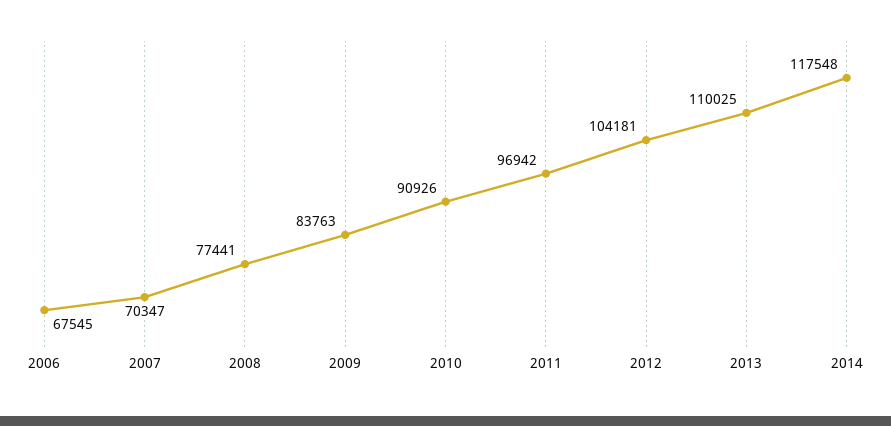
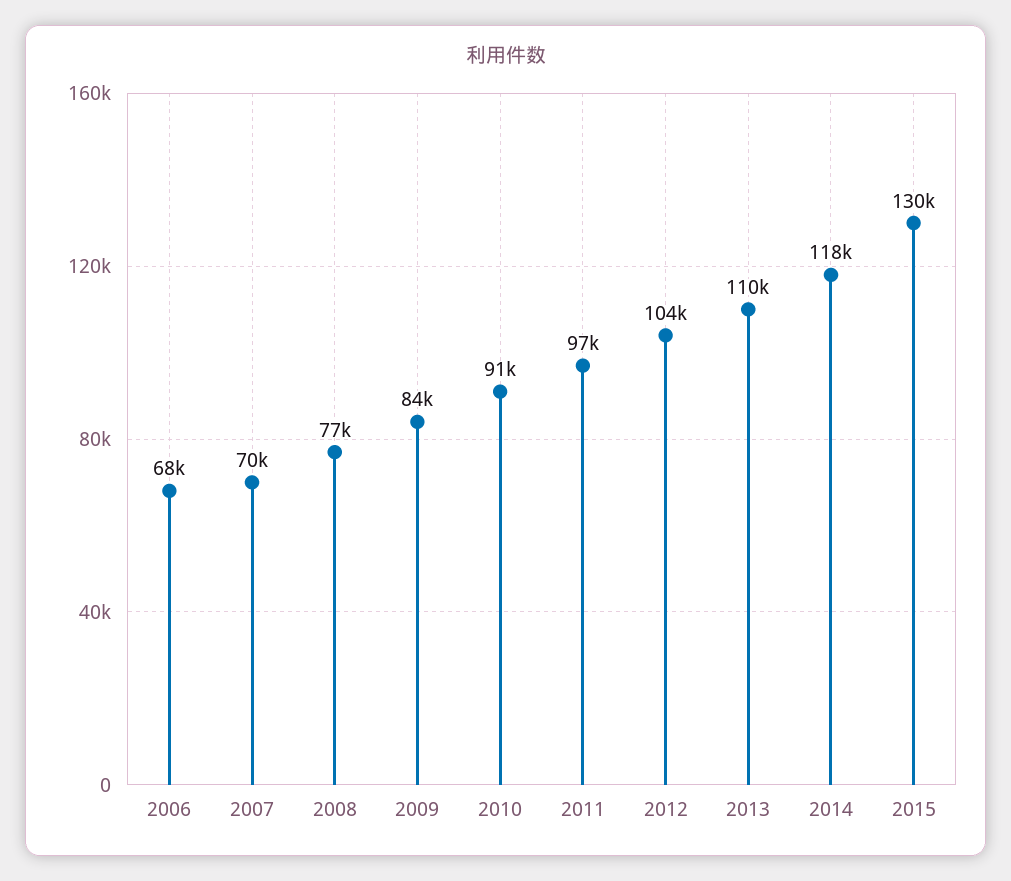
2015: none -> 130000

